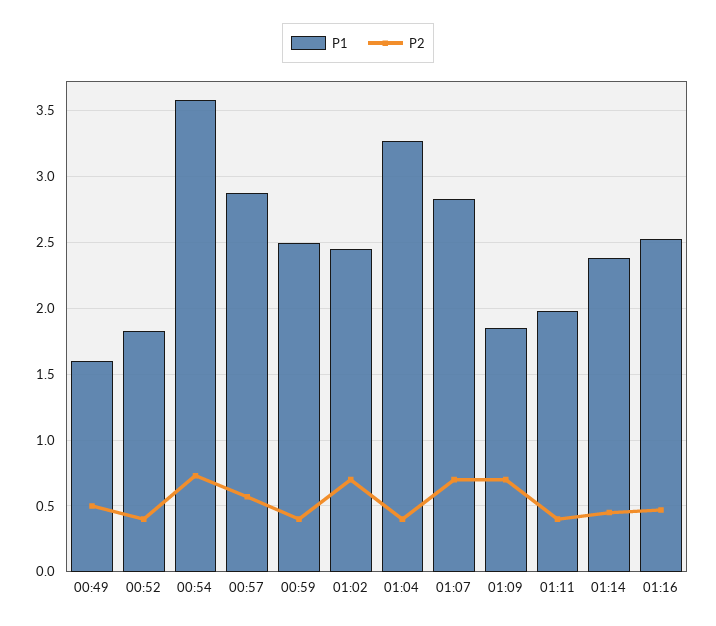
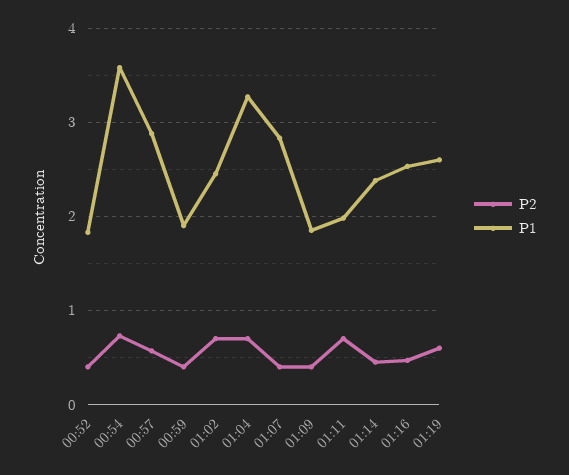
P1, 00:49: 1.6 -> none
P2, 00:49: 0.5 -> none
P1, 00:59: 2.5 -> 1.9
P2, 01:04: 0.4 -> 0.7
P2, 01:07: 0.7 -> 0.4
P2, 01:09: 0.7 -> 0.4
P2, 01:11: 0.4 -> 0.7
P2, 01:19: none -> 0.6
P1, 01:19: none -> 2.6

